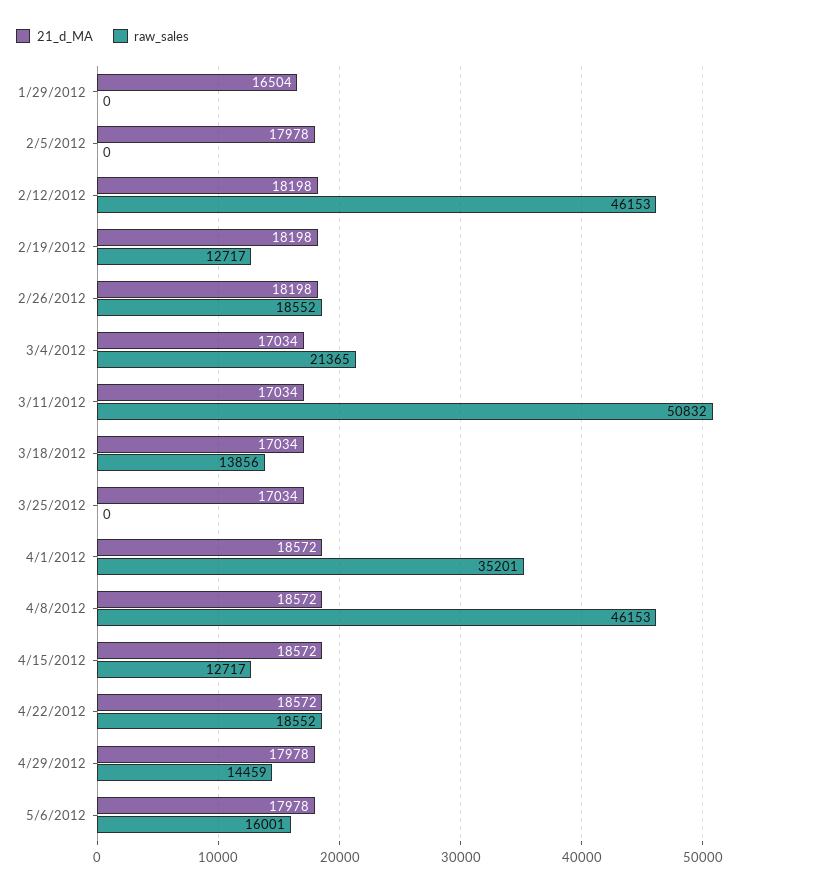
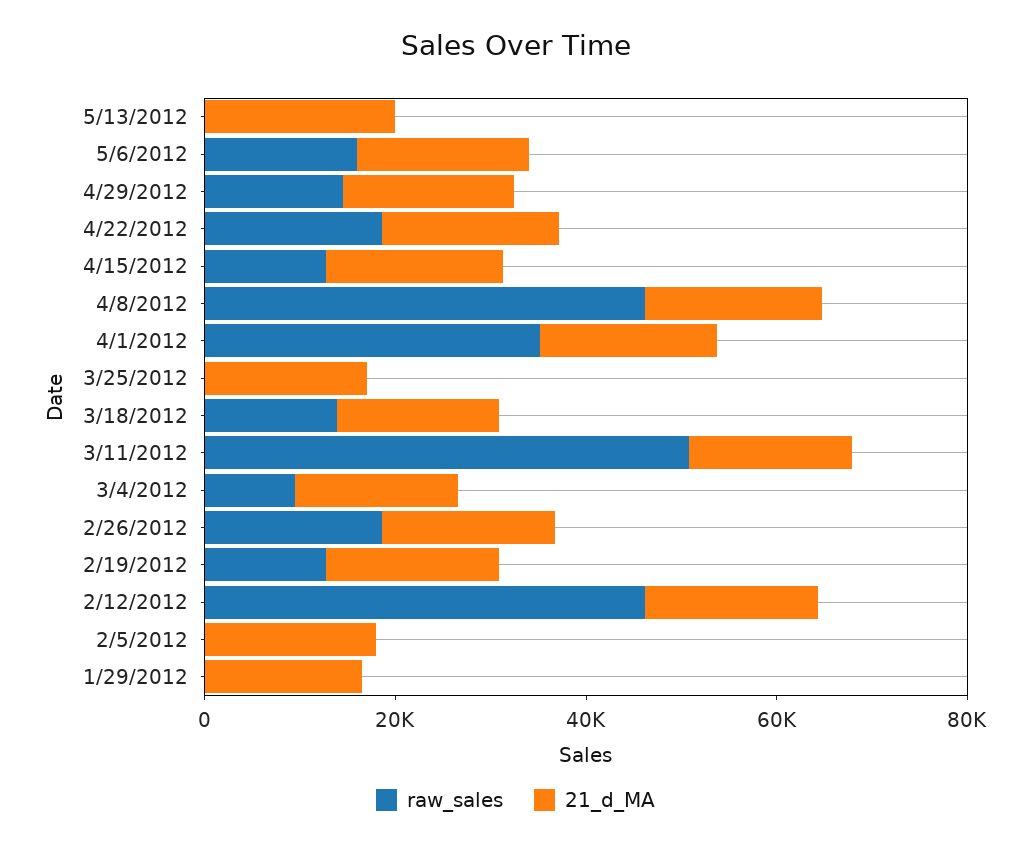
raw_sales, 3/4/2012: 21365 -> 10000
raw_sales, 5/13/2012: none -> 0
21_d_MA, 5/13/2012: none -> 20000

